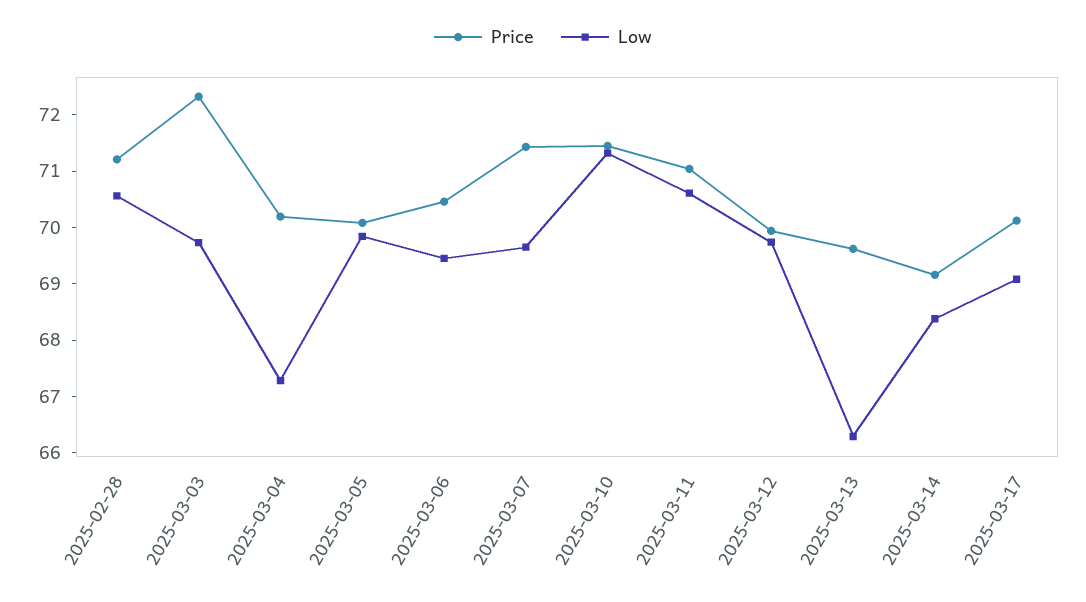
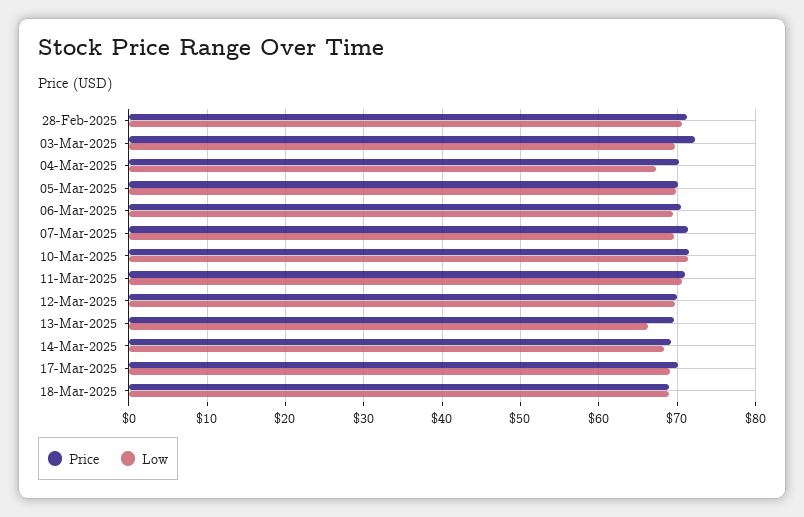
Price, 18-Mar-2025: none -> 69
Low, 18-Mar-2025: none -> 69

